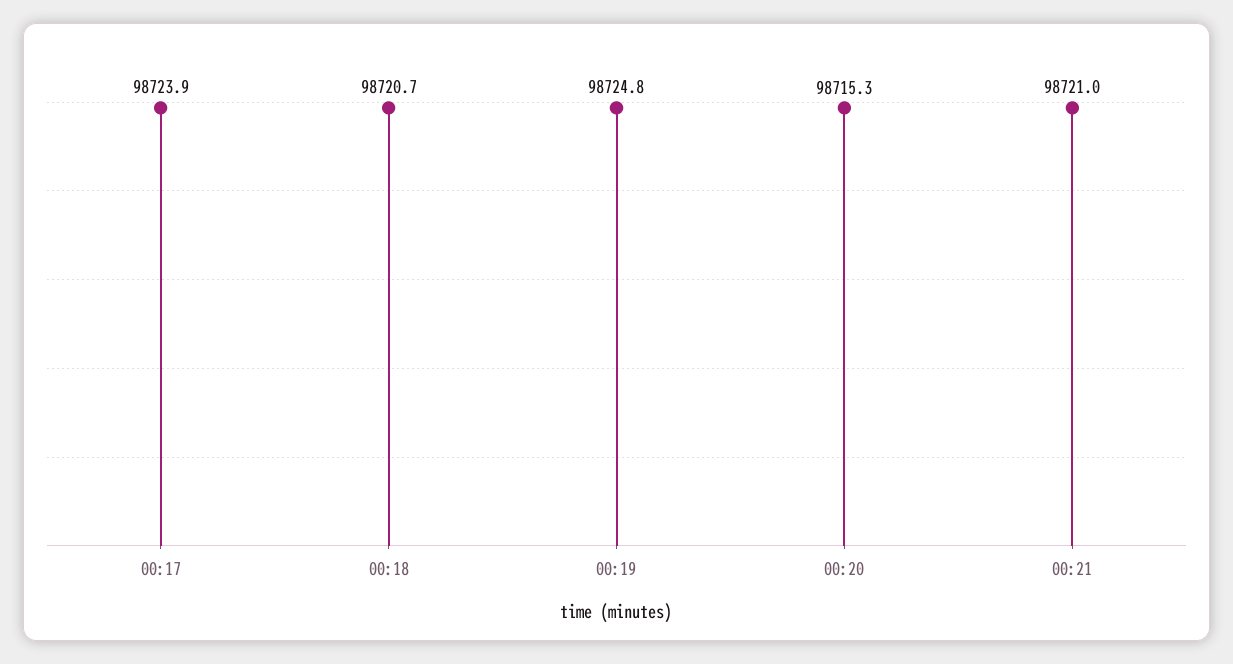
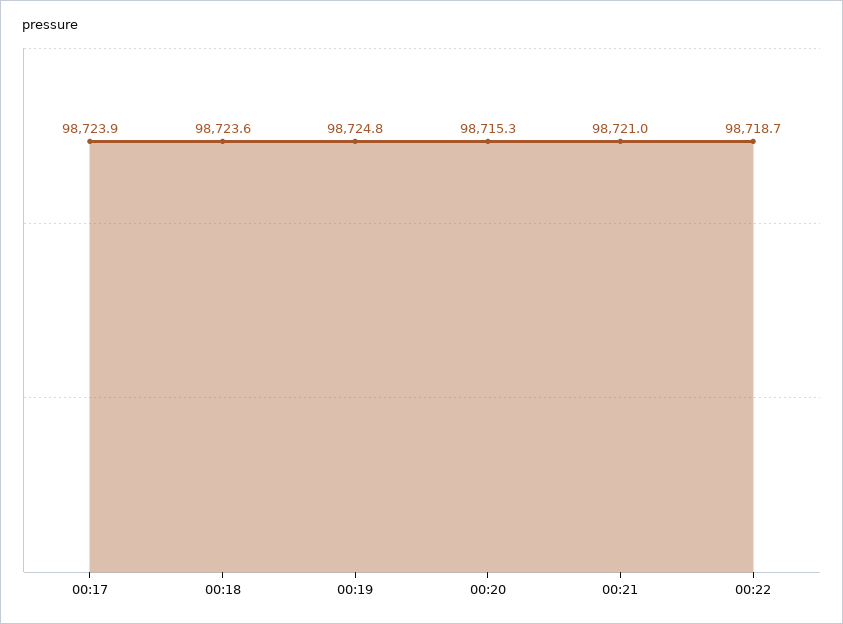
00:18: 98720.7 -> 98723.6
00:22: none -> 98718.7

